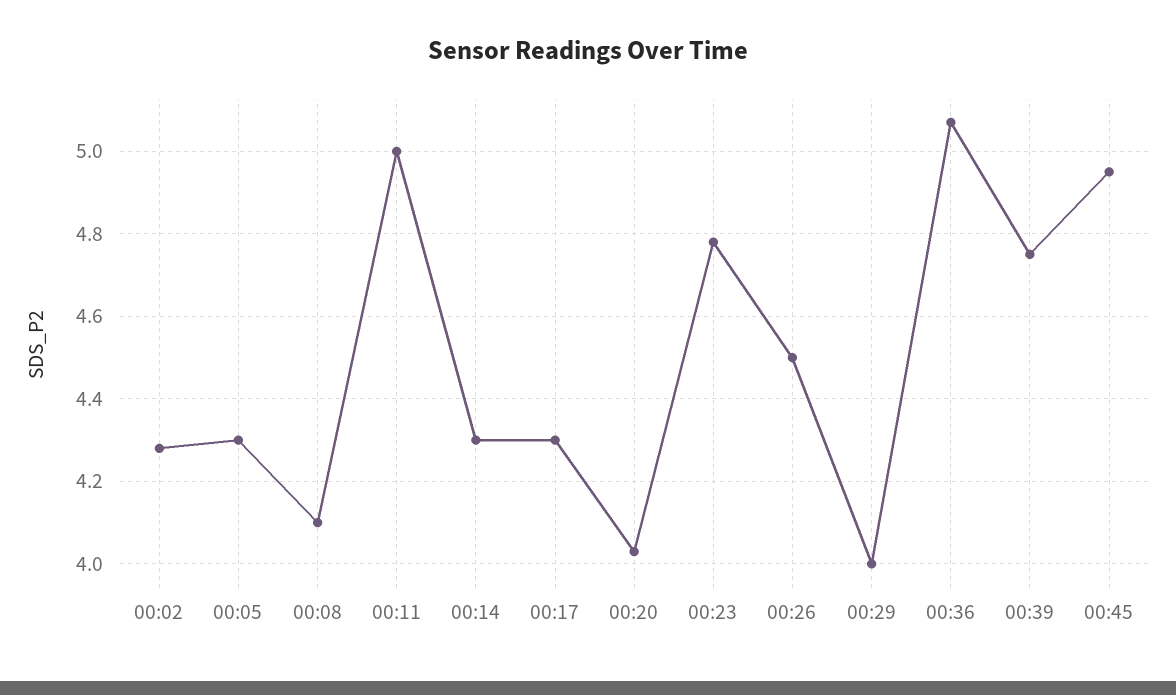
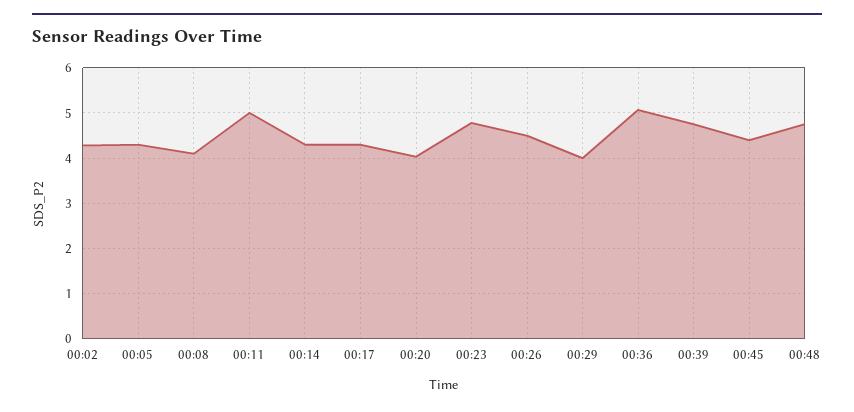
00:45: 4.95 -> 4.4
00:48: none -> 4.8

